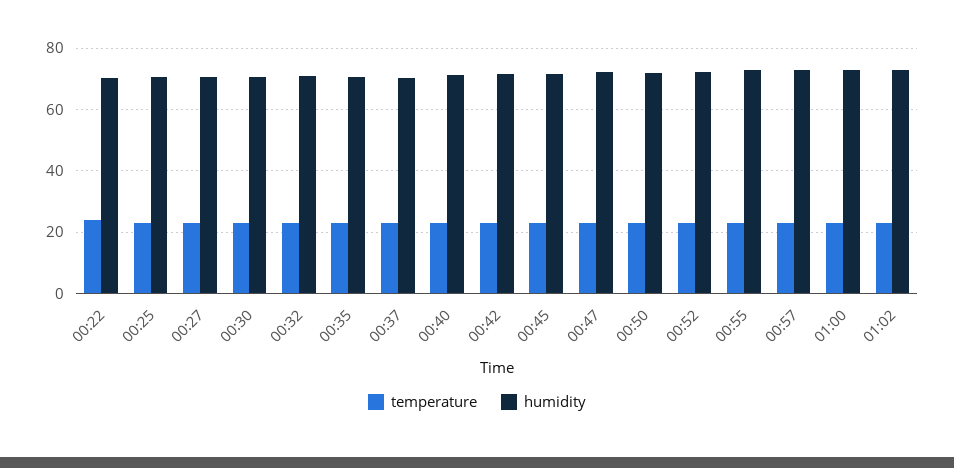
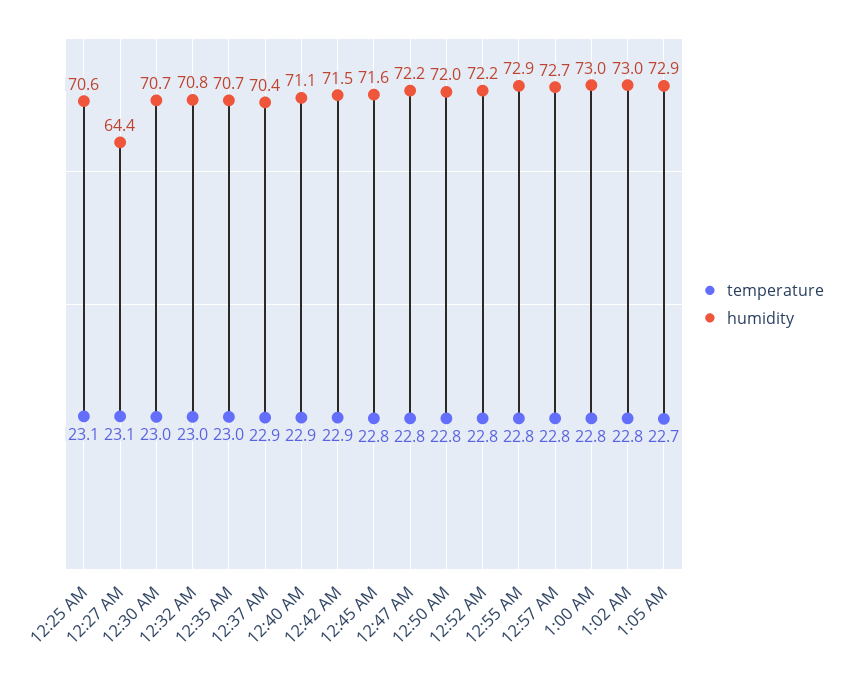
temperature, 00:22: 24 -> none
humidity, 00:22: 70 -> none
humidity, 00:27: 70 -> 64.4
temperature, 1:05 AM: none -> 22.7
humidity, 1:05 AM: none -> 72.9

